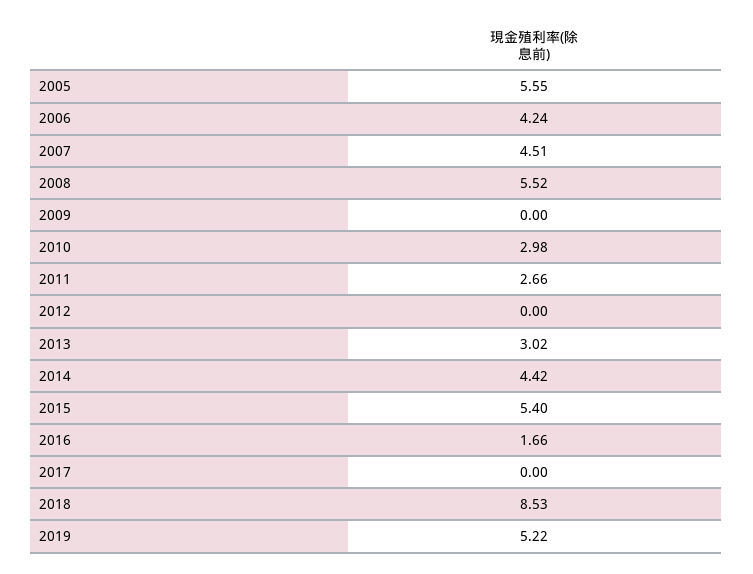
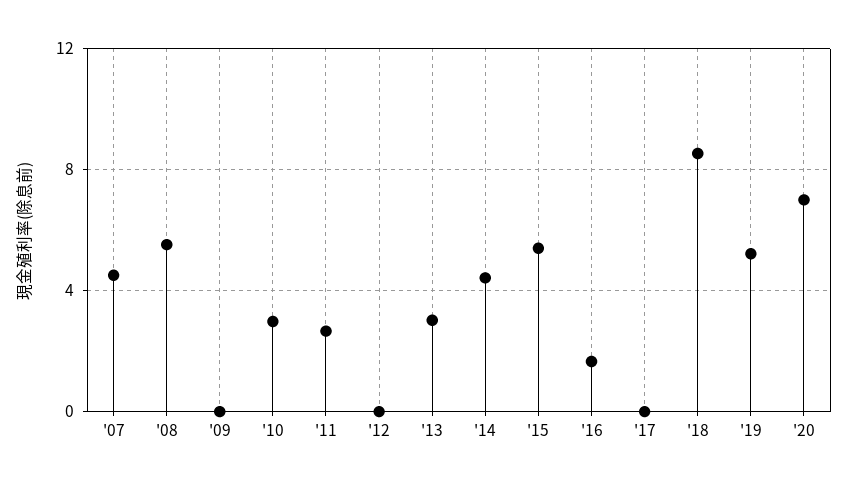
2005: 5.55 -> none
2006: 4.24 -> none
'20: none -> 7

